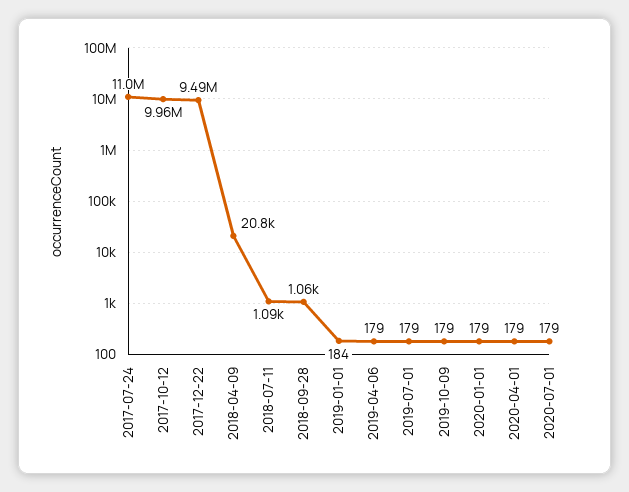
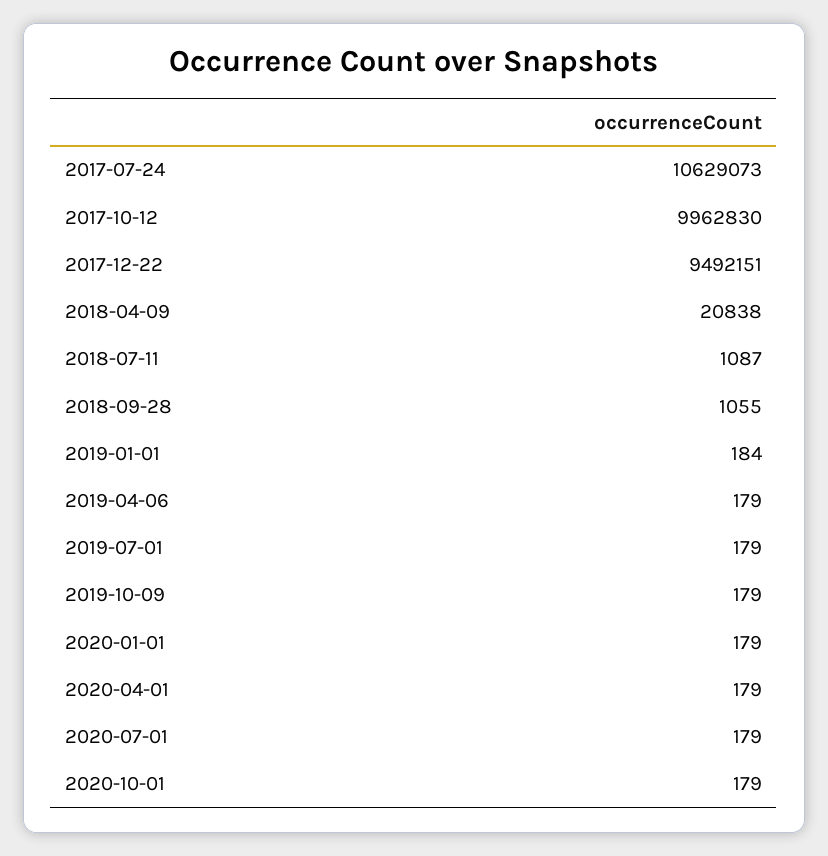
2017-07-24: 11000000 -> 10629073
2020-10-01: none -> 179

